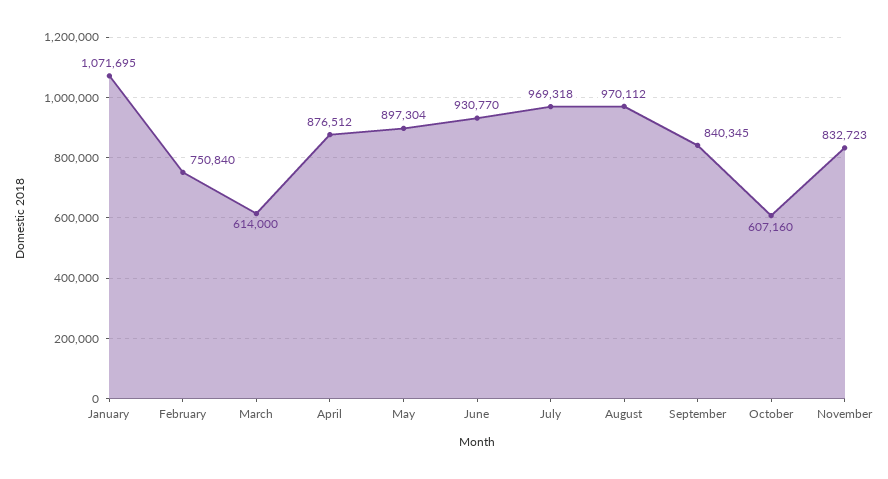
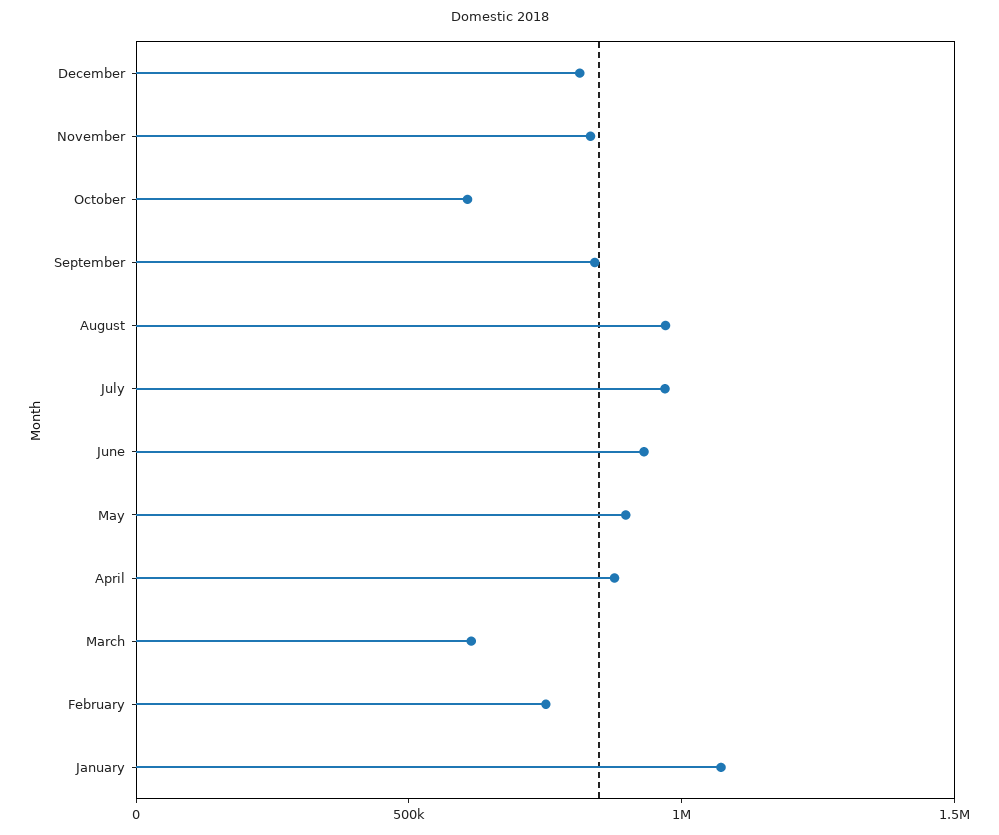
December: none -> 800000

